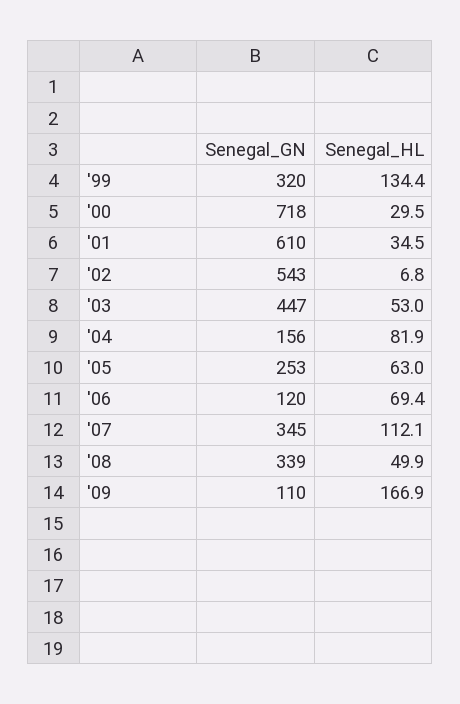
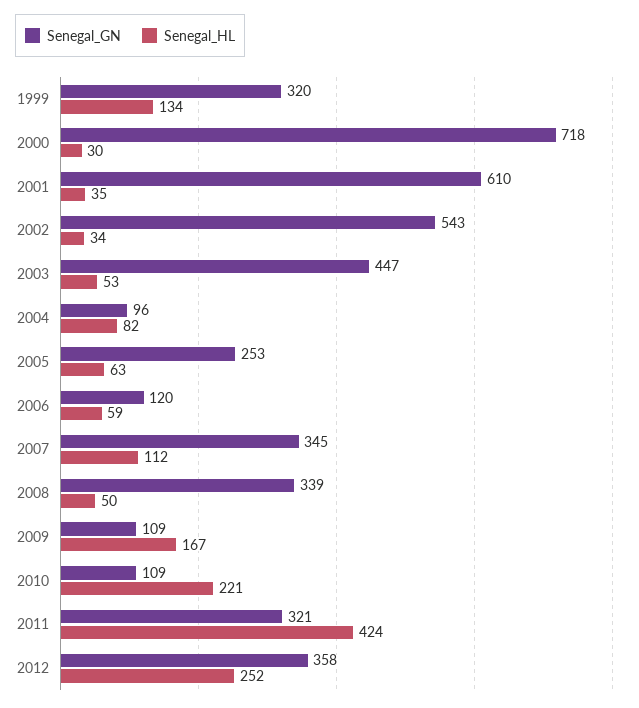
Senegal_HL, '02: 6.8 -> 34
Senegal_GN, '04: 156 -> 96
Senegal_HL, '06: 69.4 -> 59
Senegal_GN, '09: 110 -> 109
Senegal_GN, 2010: none -> 109
Senegal_HL, 2010: none -> 221
Senegal_GN, 2011: none -> 321
Senegal_HL, 2011: none -> 424
Senegal_GN, 2012: none -> 358
Senegal_HL, 2012: none -> 252

